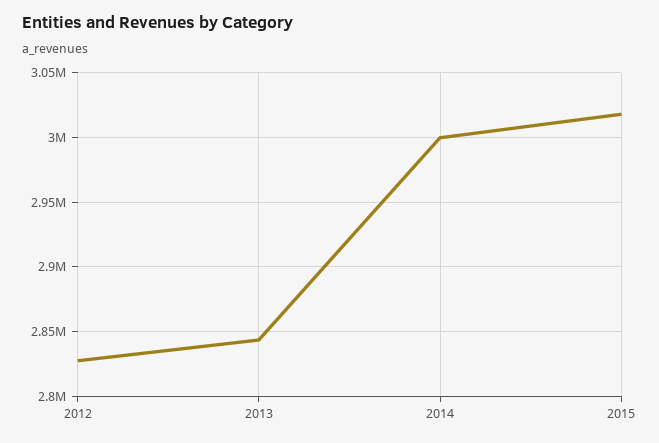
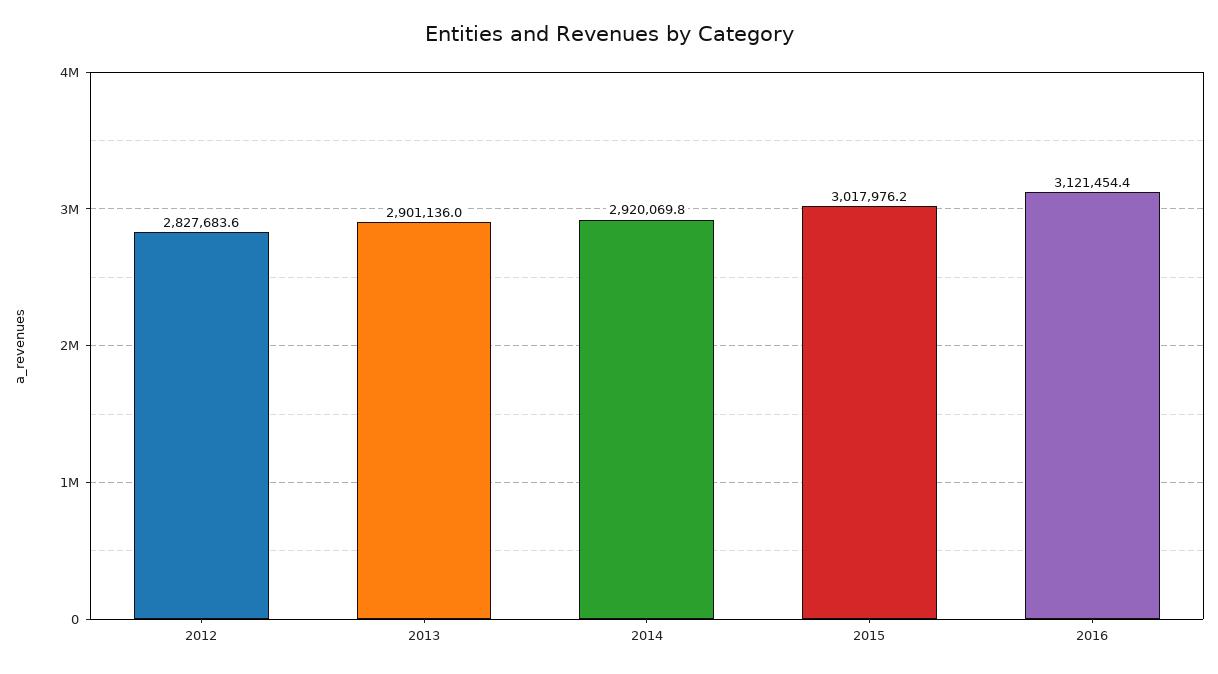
2013: 2845000 -> 2901136
2014: 3000000 -> 2920069.8
2016: none -> 3121454.4

